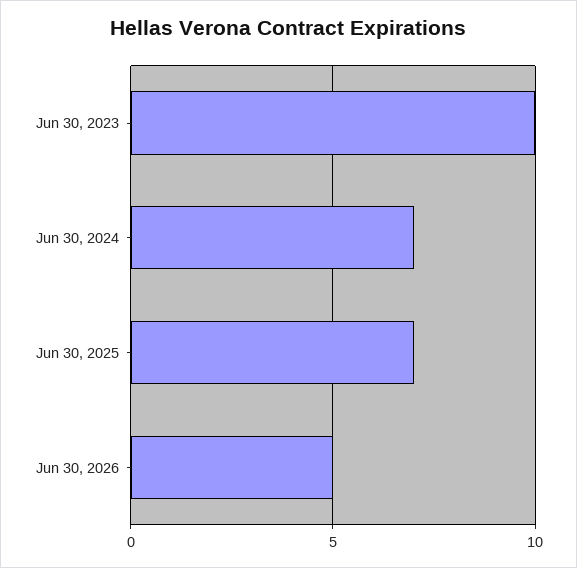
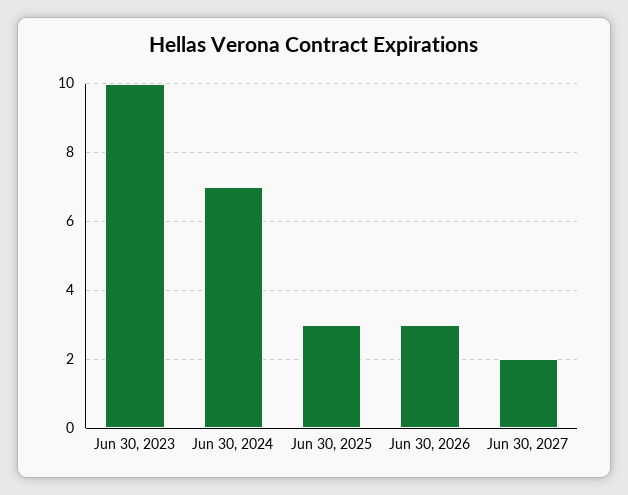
Jun 30, 2025: 7 -> 3
Jun 30, 2026: 5 -> 3
Jun 30, 2027: none -> 2

